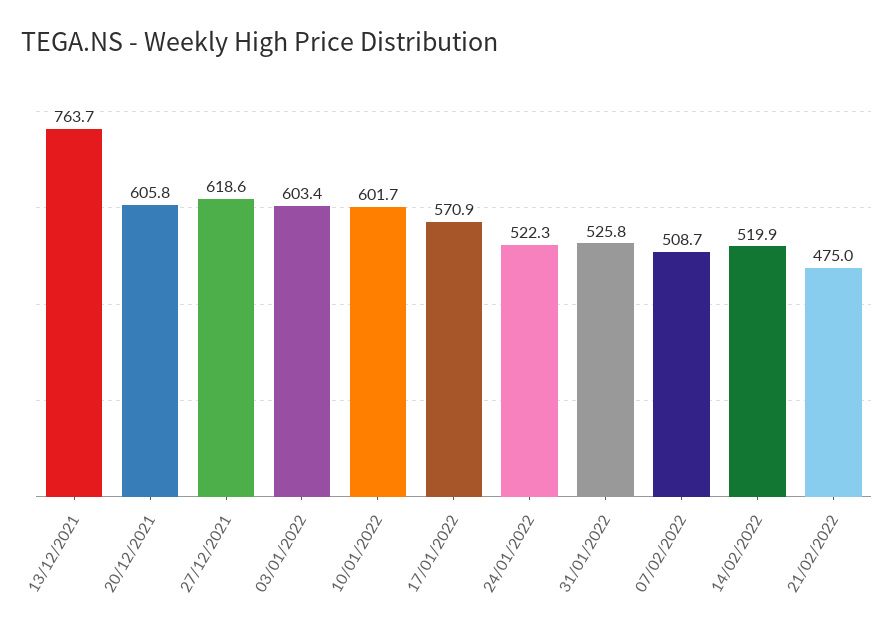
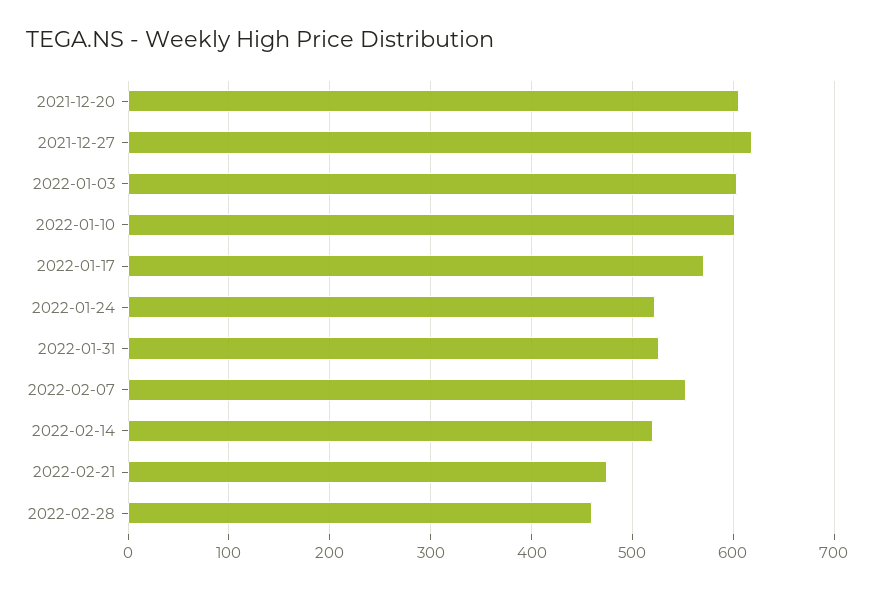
13/12/2021: 763.7 -> none
07/02/2022: 508.7 -> 550
2022-02-28: none -> 460

